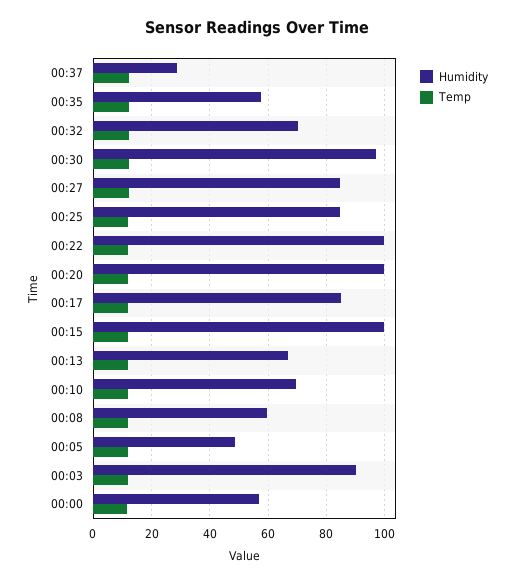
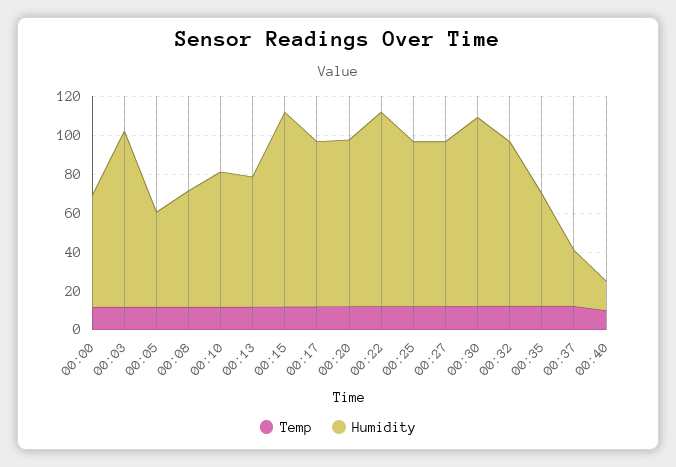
Humidity, 00:32: 70 -> 85
Humidity, 00:20: 100 -> 85
Temp, 00:40: none -> 10
Humidity, 00:40: none -> 15

